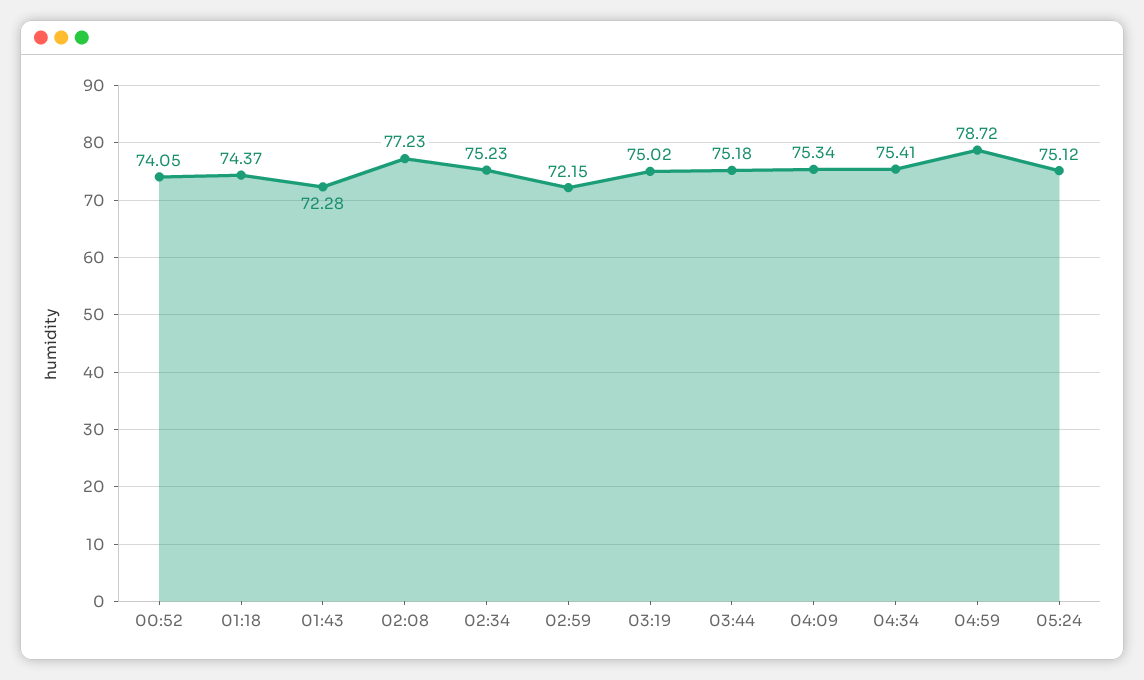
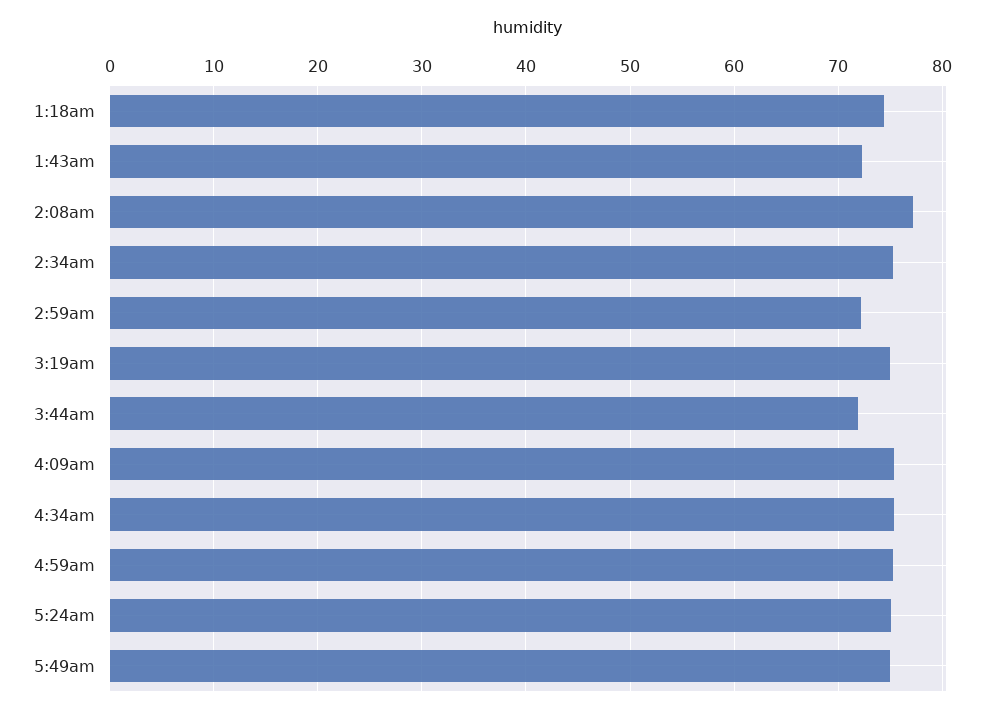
00:52: 74.05 -> none
03:44: 75.18 -> 72
04:59: 78.72 -> 75
5:49am: none -> 75

